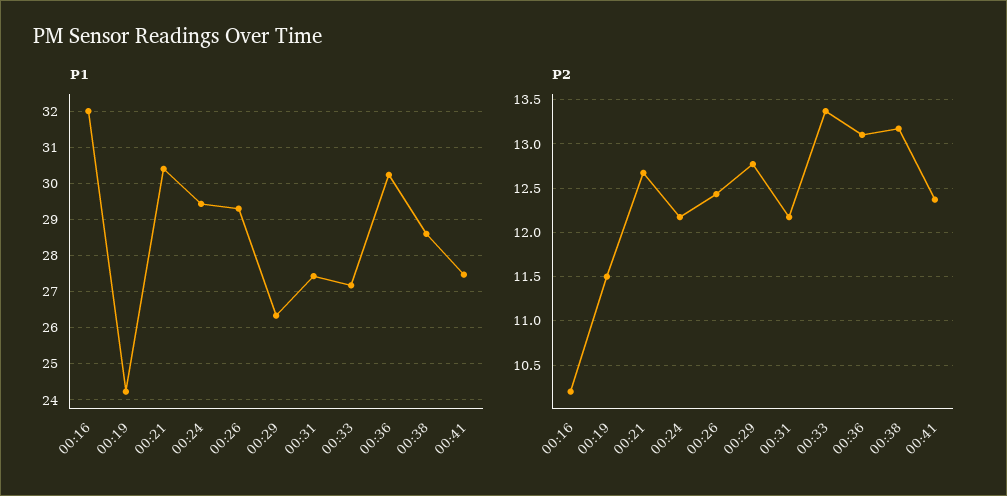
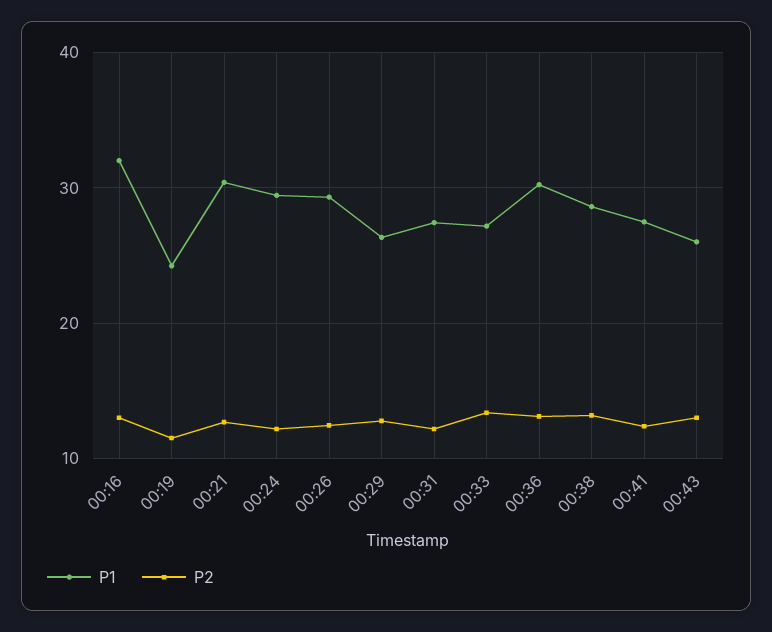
P2, 00:16: 10.2 -> 13
P1, 00:43: none -> 26
P2, 00:43: none -> 13

